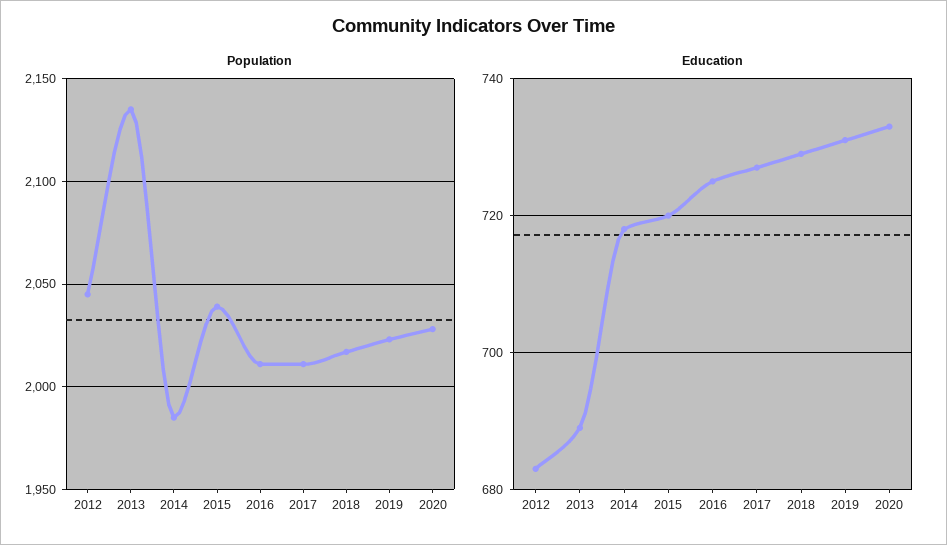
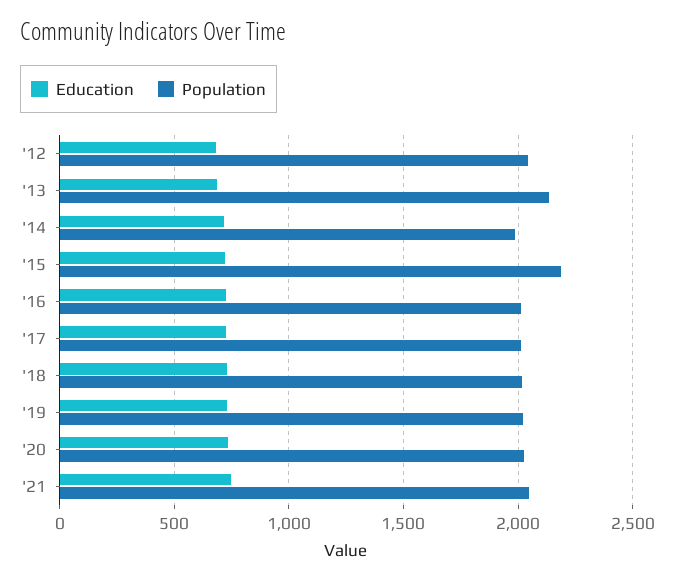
Population, 2015: 2040 -> 2200
Education, '21: none -> 750
Population, '21: none -> 2050

